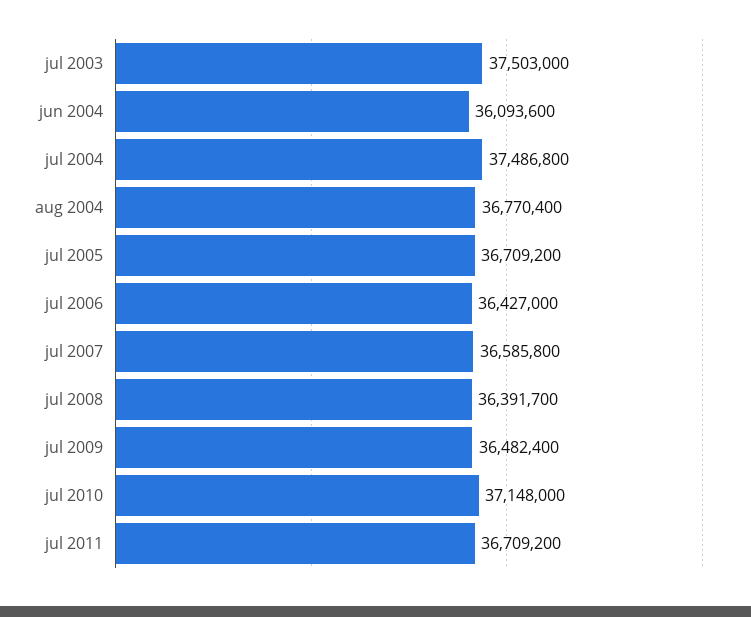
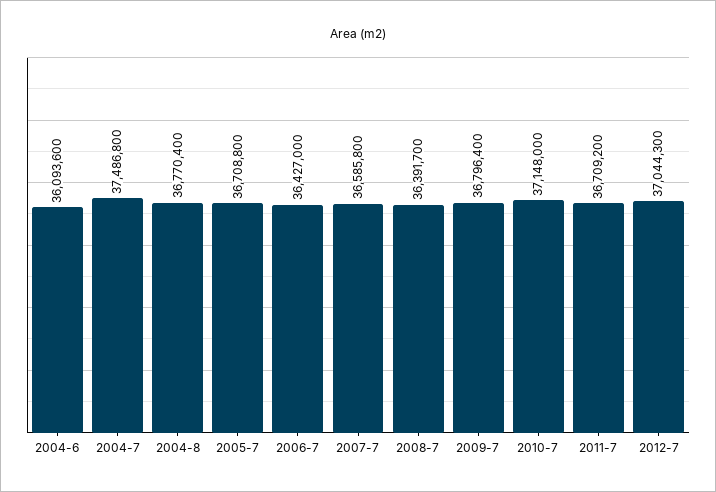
jul 2003: 37503000 -> none
jul 2005: 36709200 -> 36708800
jul 2009: 36482400 -> 36796400
2012-7: none -> 37044300

